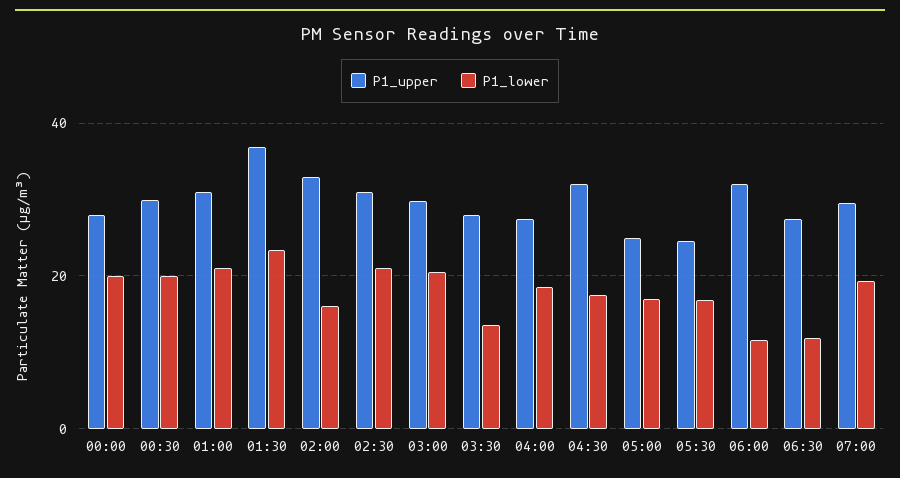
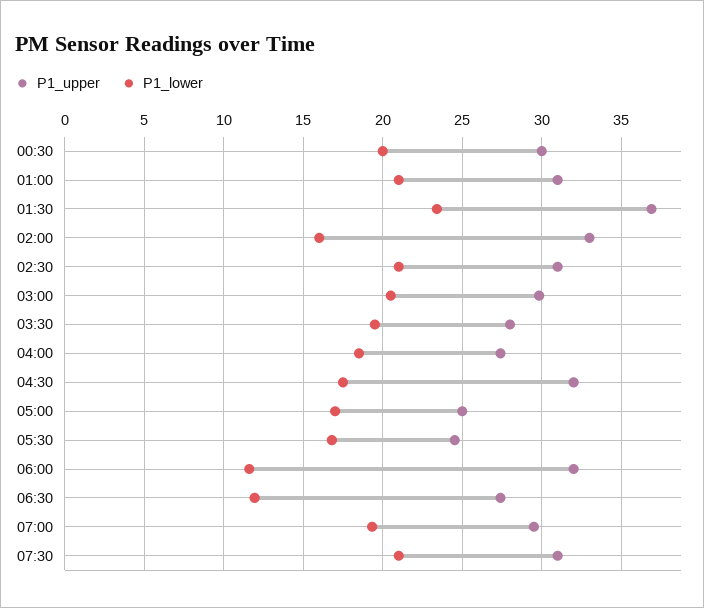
P1_upper, 00:00: 28 -> none
P1_lower, 00:00: 20 -> none
P1_lower, 03:30: 14 -> 19.5
P1_upper, 07:30: none -> 31
P1_lower, 07:30: none -> 21

